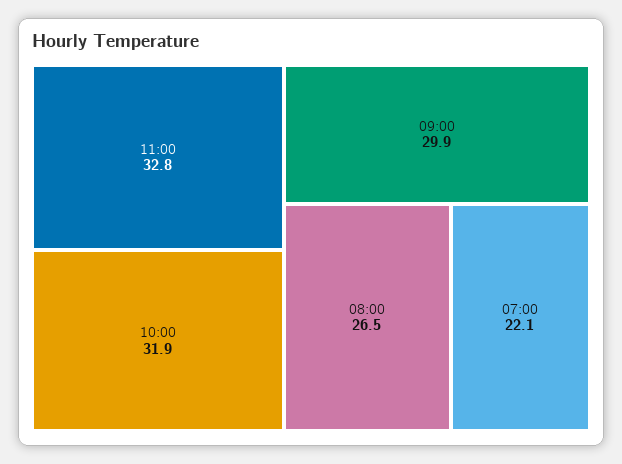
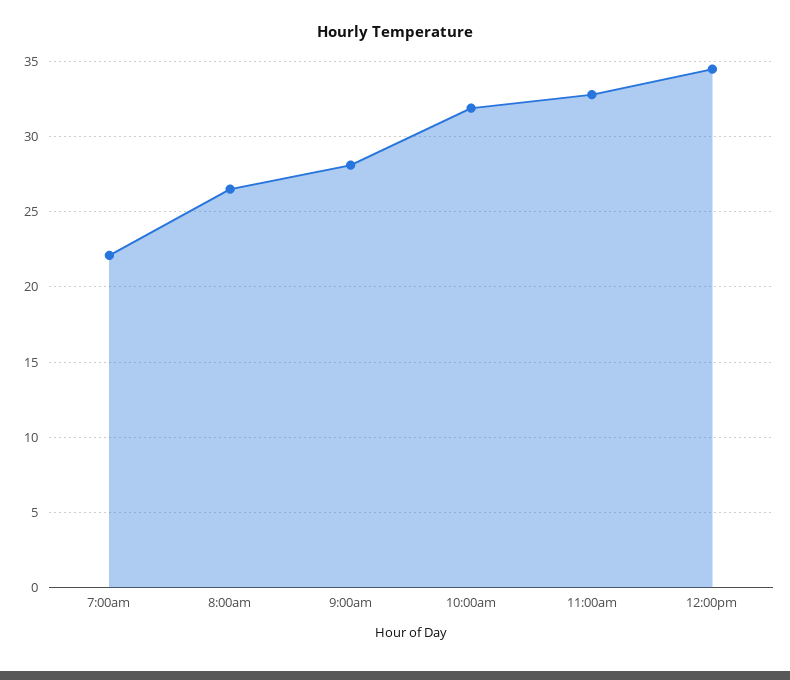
09:00: 29.9 -> 28
12:00pm: none -> 34.5

